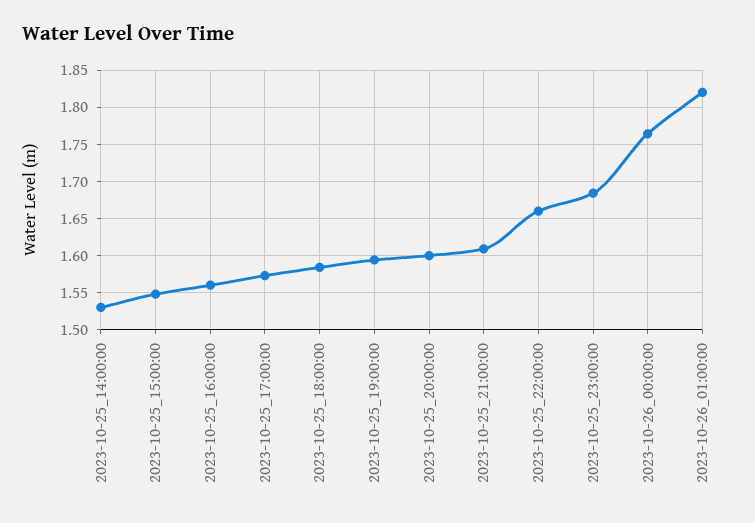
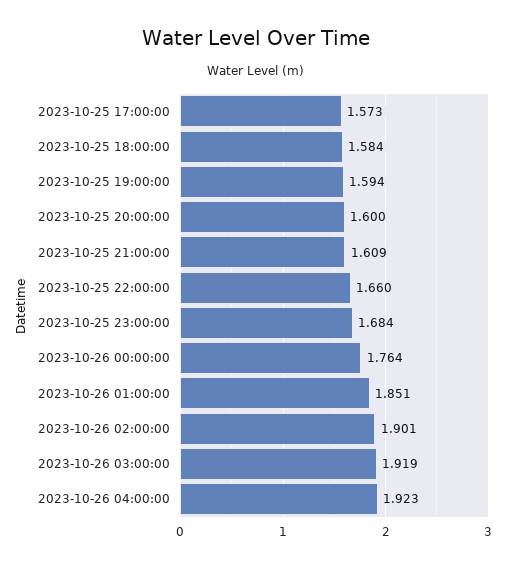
2023-10-25_14:00:00: 1.53 -> none
2023-10-25_15:00:00: 1.55 -> none
2023-10-25_16:00:00: 1.56 -> none
2023-10-26_01:00:00: 1.82 -> 1.851
2023-10-26 02:00:00: none -> 1.901
2023-10-26 03:00:00: none -> 1.919
2023-10-26 04:00:00: none -> 1.923

